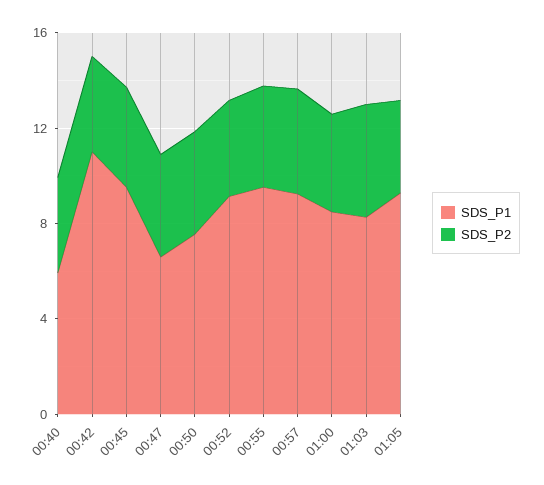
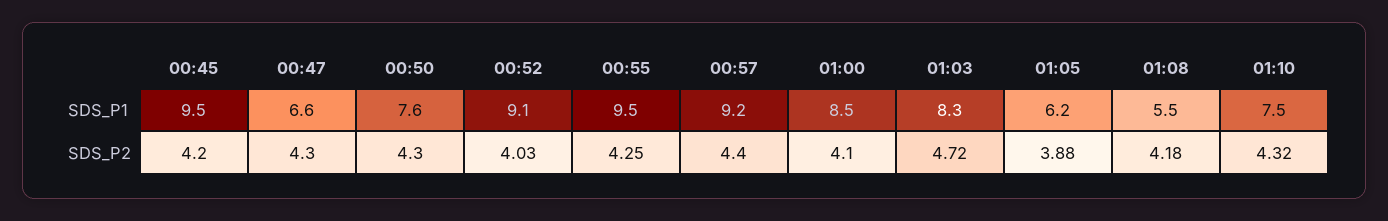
SDS_P1, 00:40: 6 -> none
SDS_P2, 00:40: 4 -> none
SDS_P1, 00:42: 11 -> none
SDS_P2, 00:42: 4 -> none
SDS_P1, 01:05: 9 -> 6.2
SDS_P1, 01:08: none -> 5.5
SDS_P1, 01:10: none -> 7.5
SDS_P2, 01:08: none -> 4.18
SDS_P2, 01:10: none -> 4.32

